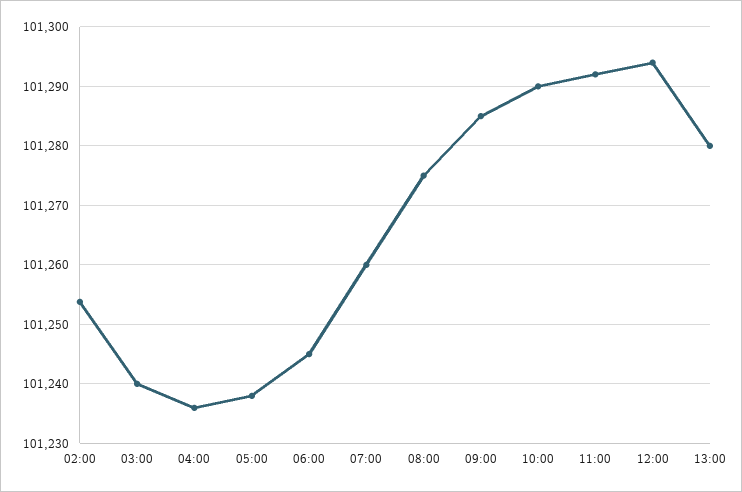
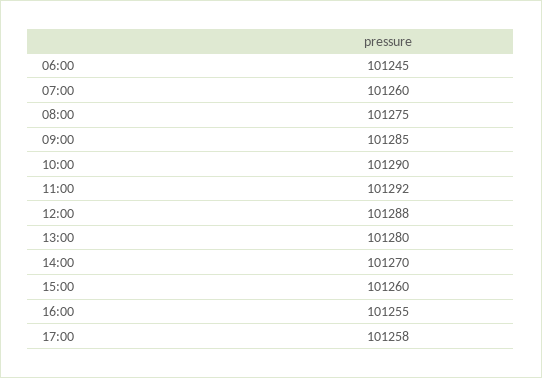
02:00: 101254 -> none
03:00: 101240 -> none
04:00: 101236 -> none
05:00: 101238 -> none
12:00: 101294 -> 101288
14:00: none -> 101270
15:00: none -> 101260
16:00: none -> 101255
17:00: none -> 101258

